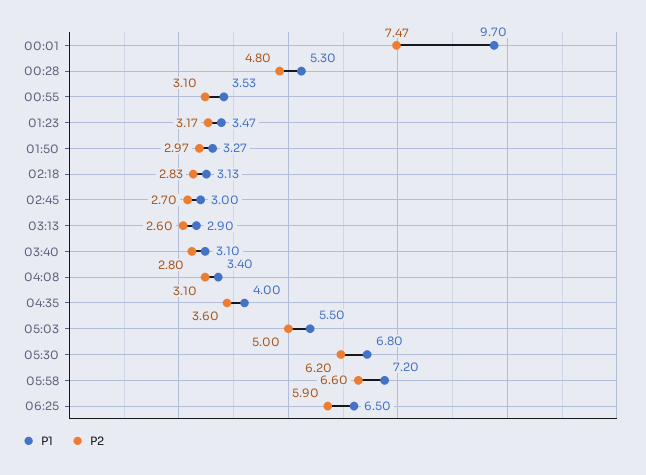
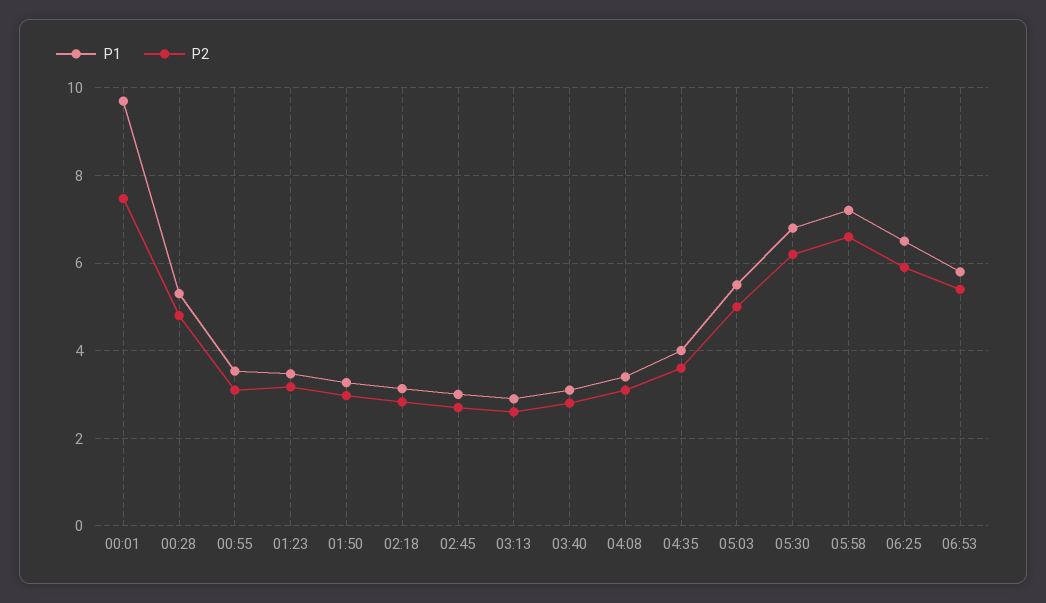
P1, 06:53: none -> 5.8
P2, 06:53: none -> 5.4

